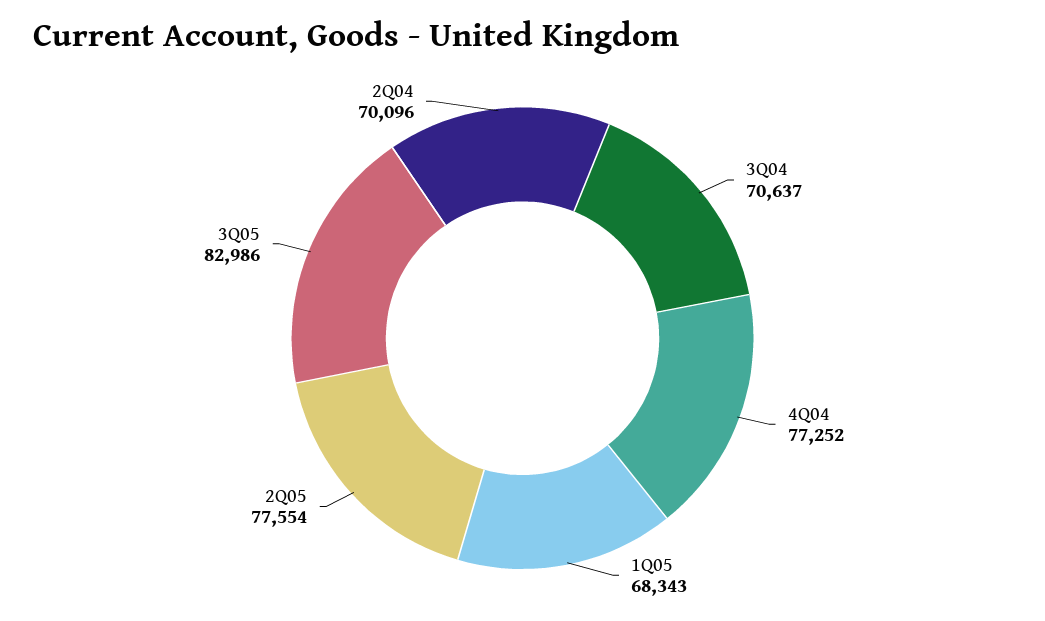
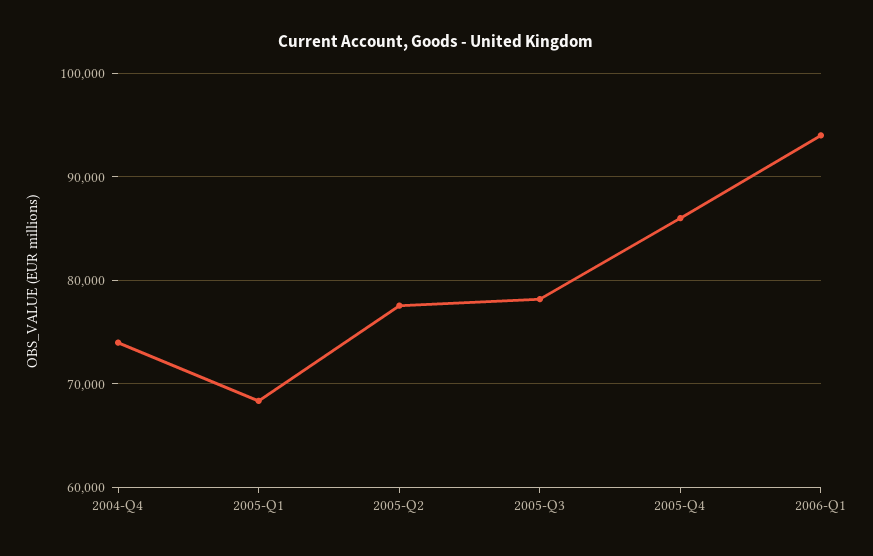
3Q04: 70637 -> none
4Q04: 77252 -> 74000
3Q05: 82986 -> 78000
2Q04: 70096 -> none
2005-Q4: none -> 86000
2006-Q1: none -> 94000

